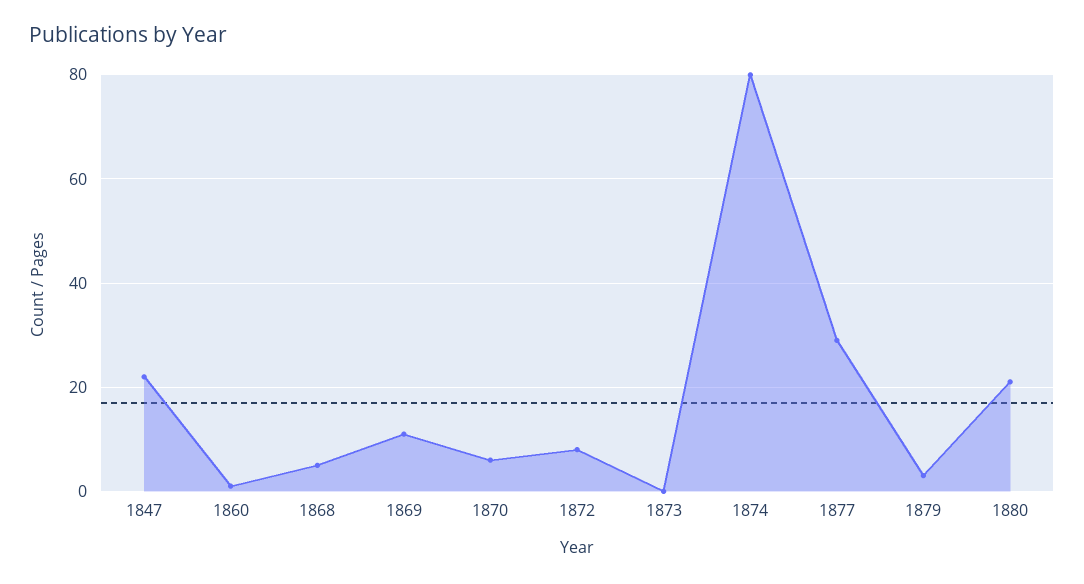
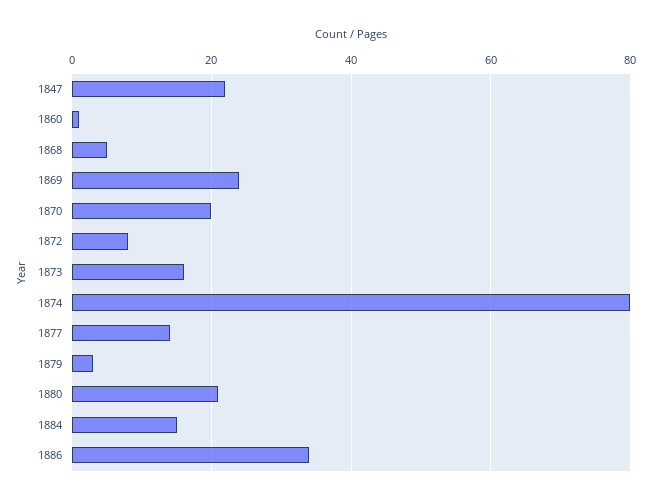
1869: 10 -> 25
1870: 5 -> 20
1873: 0 -> 15
1877: 30 -> 15
1884: none -> 15
1886: none -> 35

